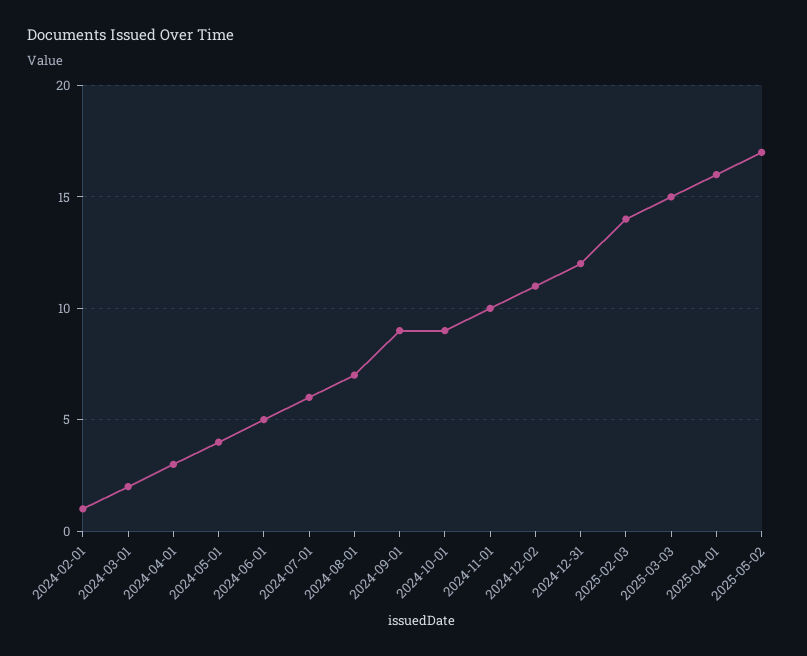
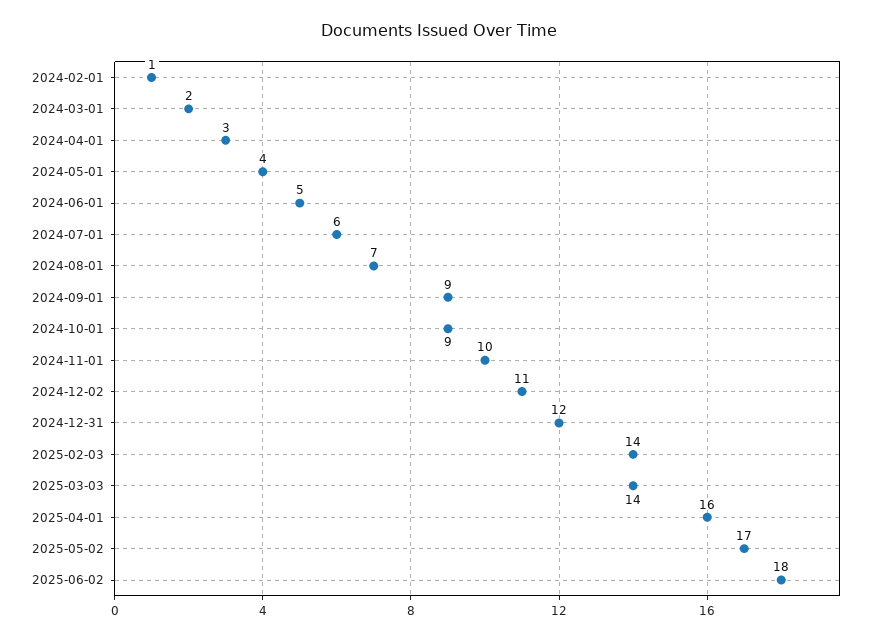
2025-03-03: 15 -> 14
2025-06-02: none -> 18

